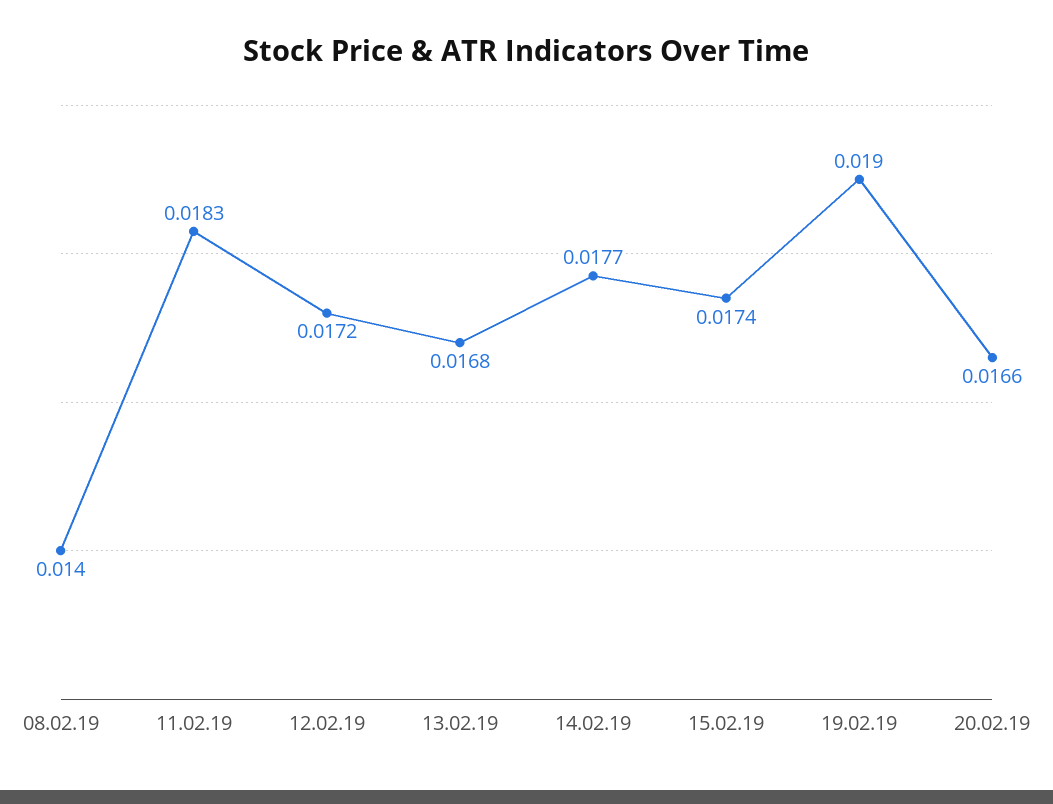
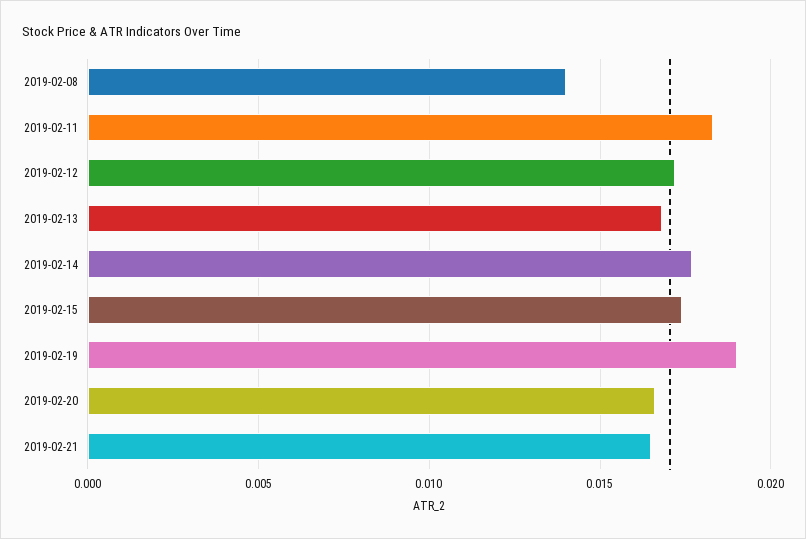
2019-02-21: none -> 0.0165

